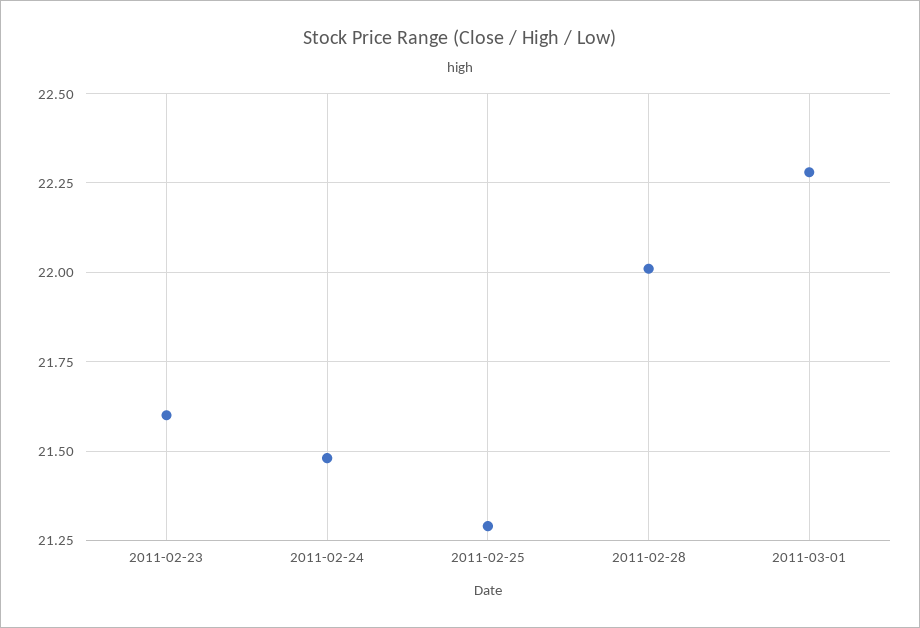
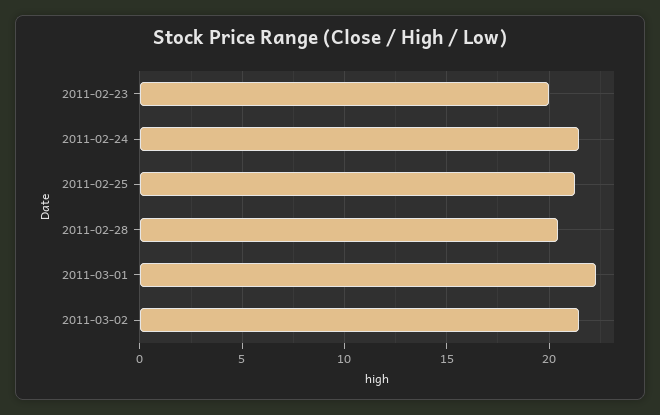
2011-02-23: 21.6 -> 20
2011-02-28: 22 -> 20.5
2011-03-02: none -> 21.5

